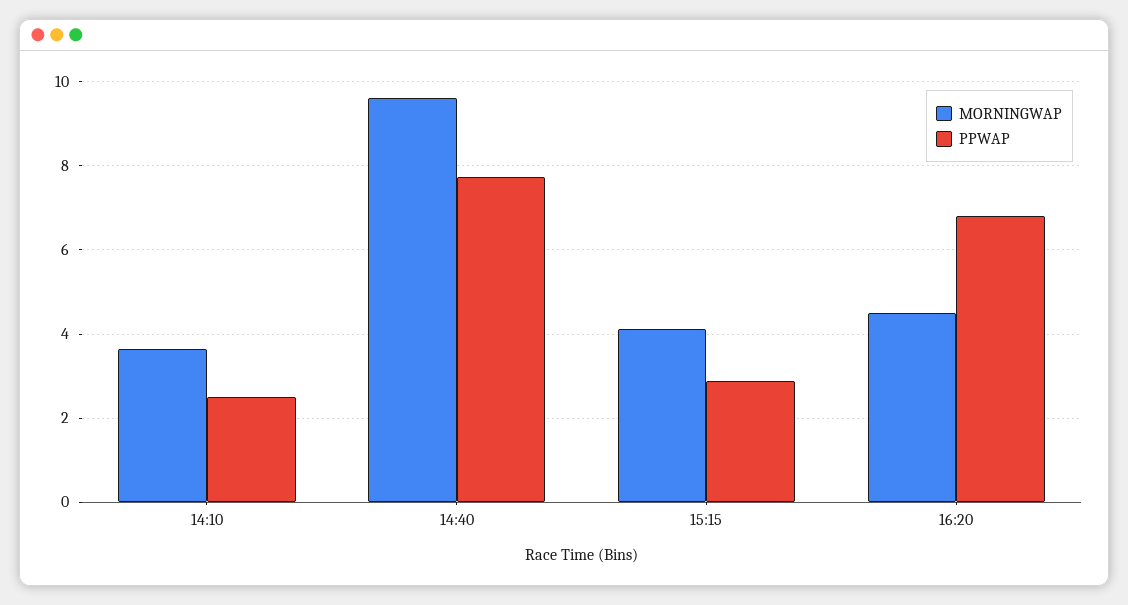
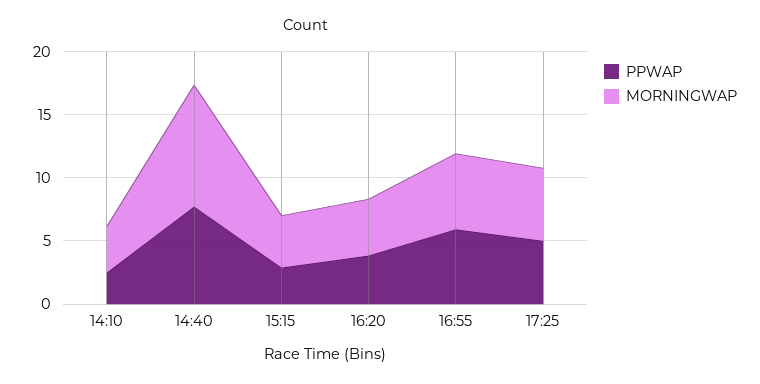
PPWAP, 16:20: 6.8 -> 4
PPWAP, 16:55: none -> 6
MORNINGWAP, 16:55: none -> 6
PPWAP, 17:25: none -> 5
MORNINGWAP, 17:25: none -> 6

